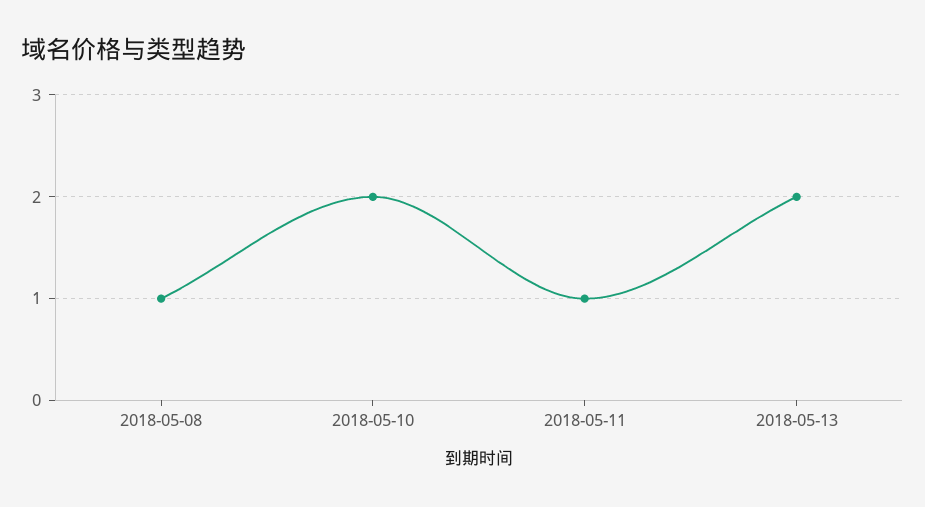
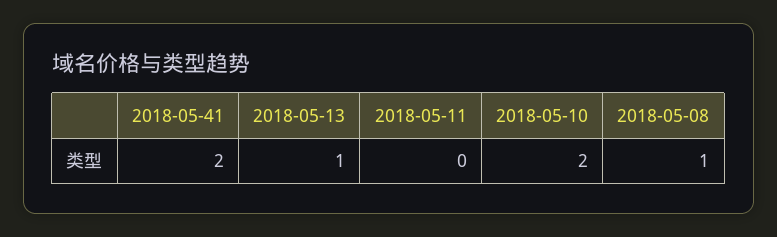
2018-05-11: 1 -> 0
2018-05-13: 2 -> 1
2018-05-41: none -> 2

